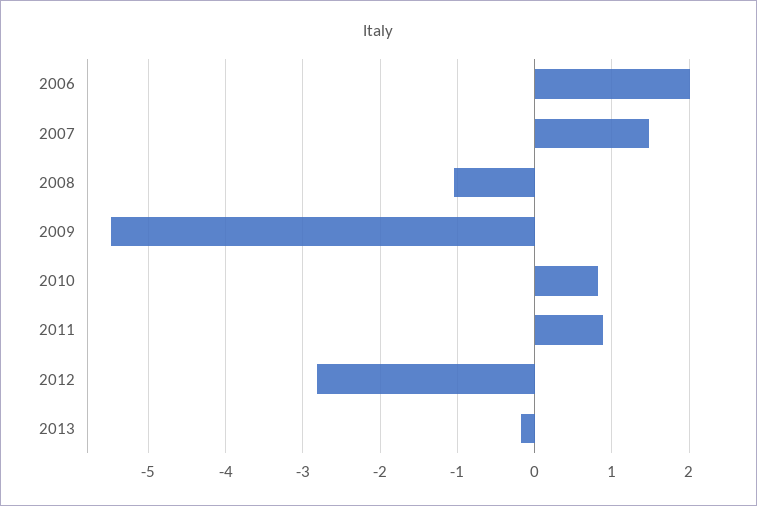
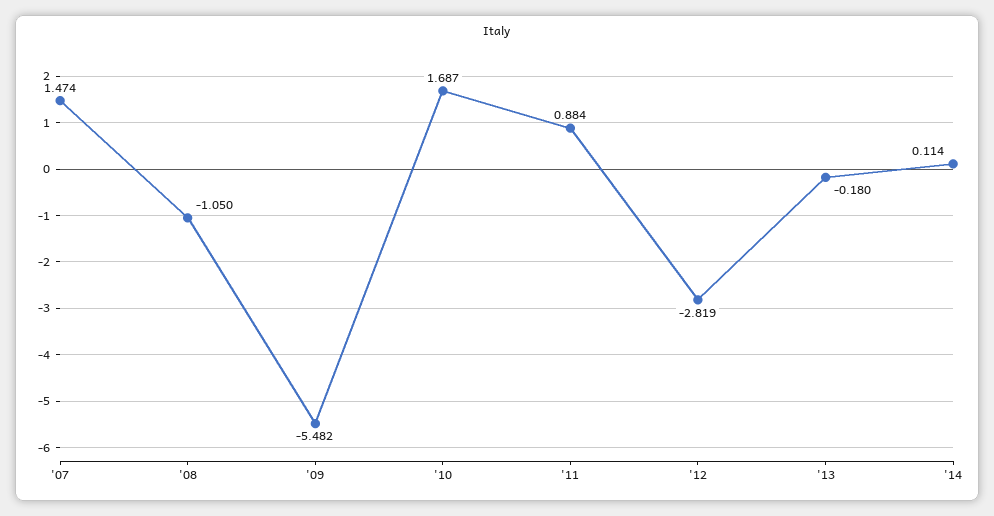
2006: 2 -> none
2010: 0.8 -> 1.687
'14: none -> 0.114

